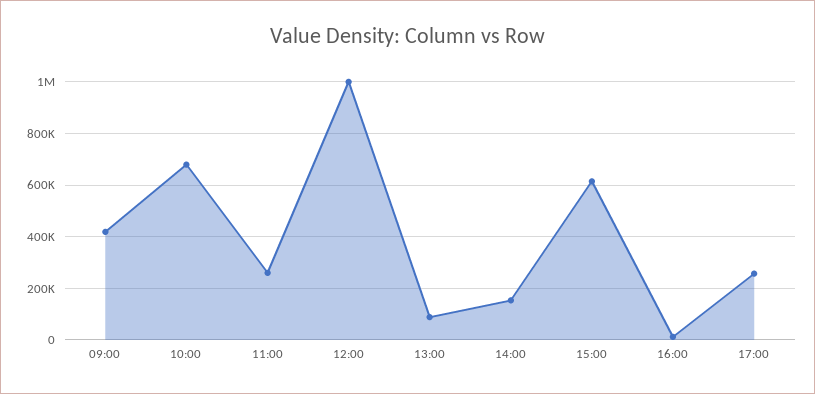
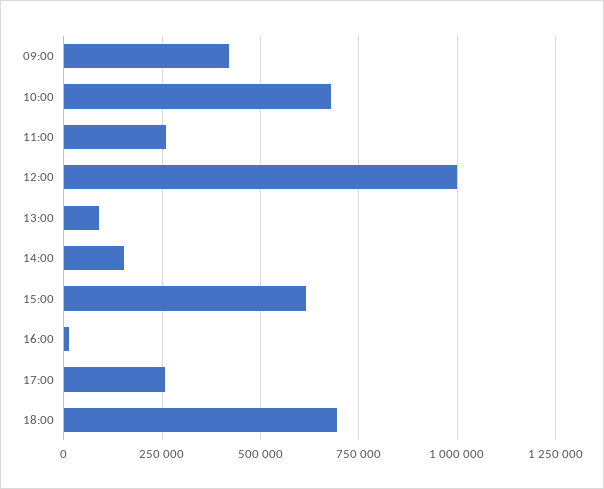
18:00: none -> 700000

